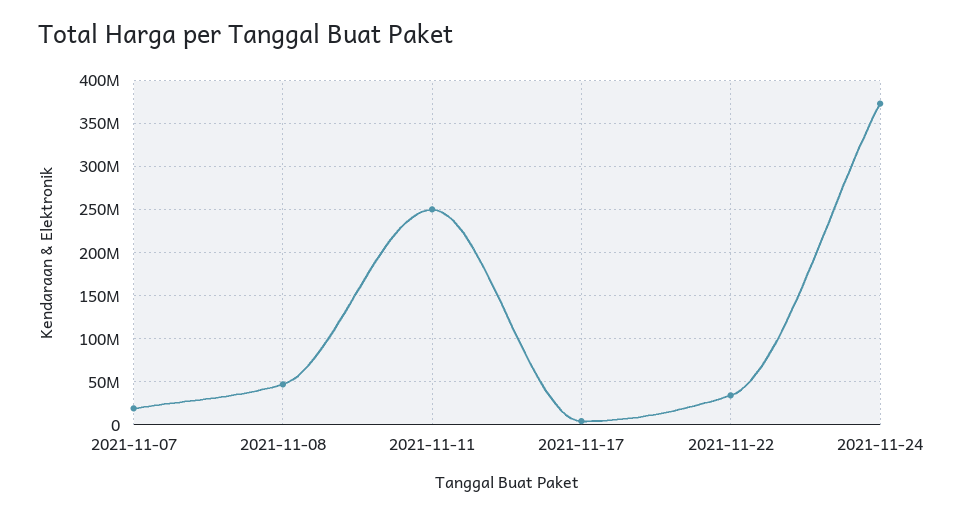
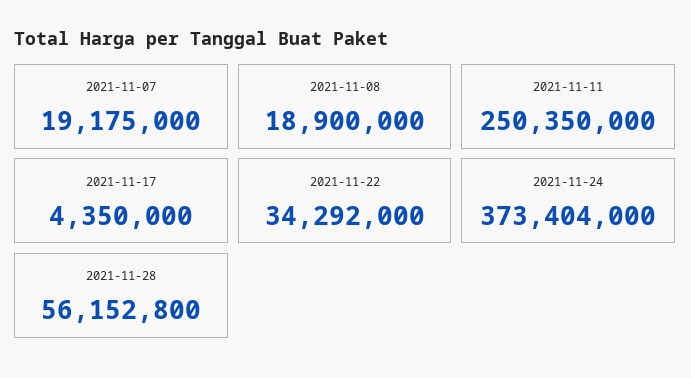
2021-11-08: 50000000 -> 18900000
2021-11-28: none -> 56152800

